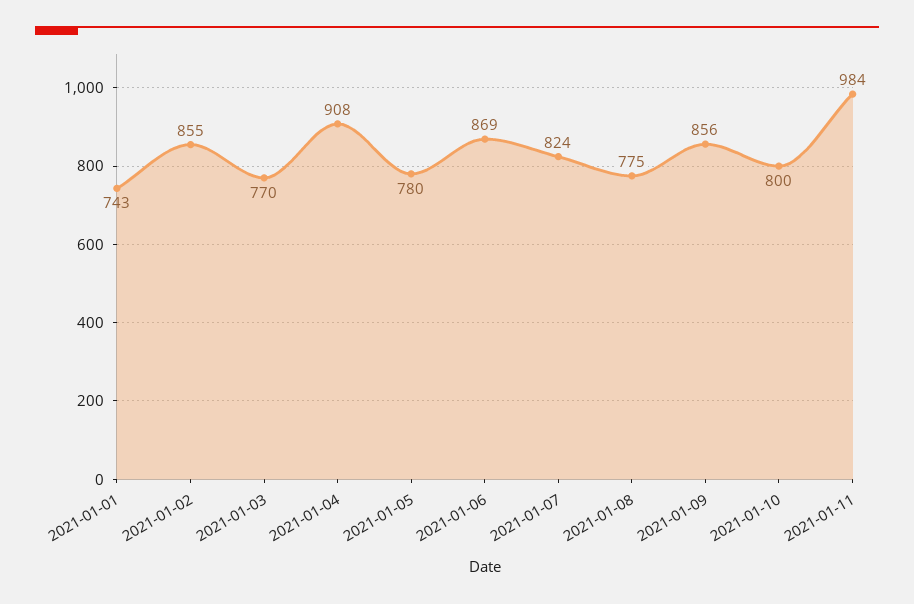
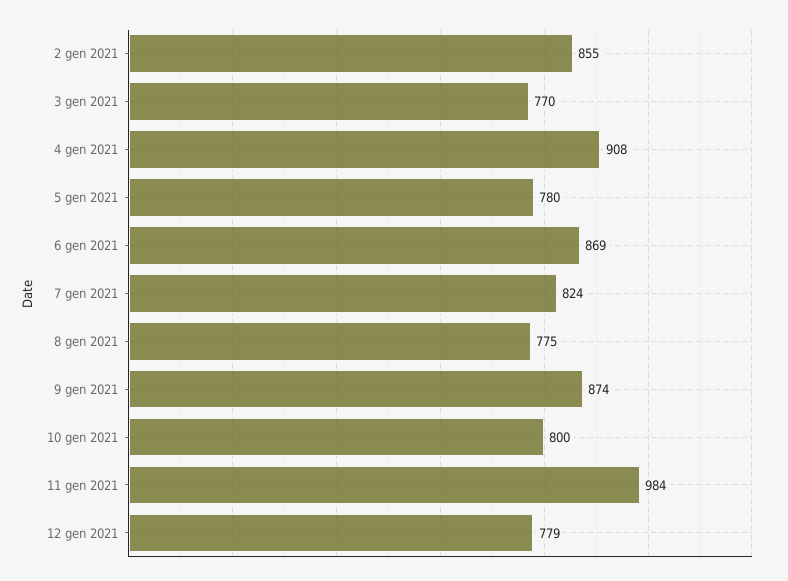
2021-01-01: 743 -> none
2021-01-09: 856 -> 874
12 gen 2021: none -> 779

